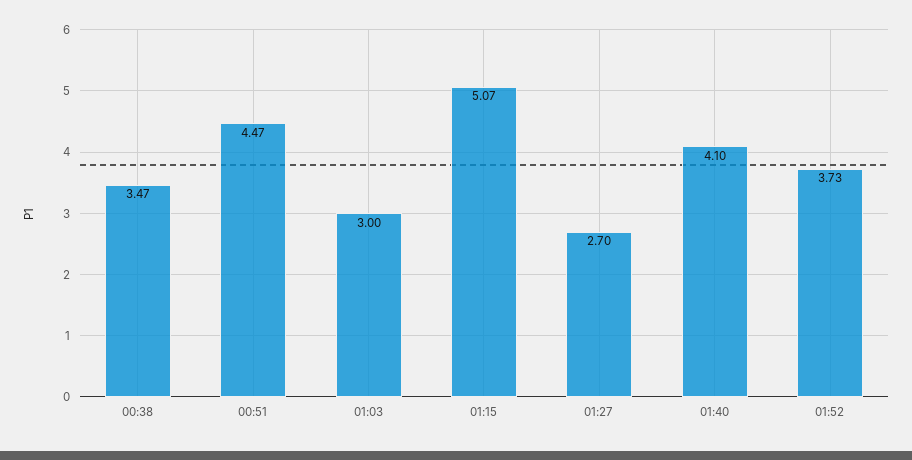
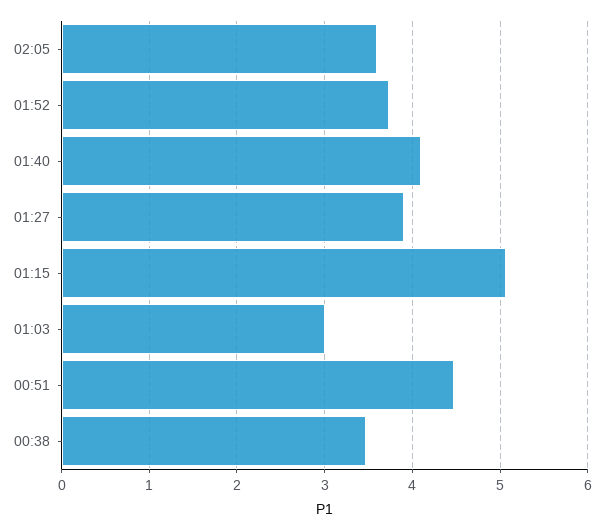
01:27: 2.7 -> 3.9
02:05: none -> 3.6

